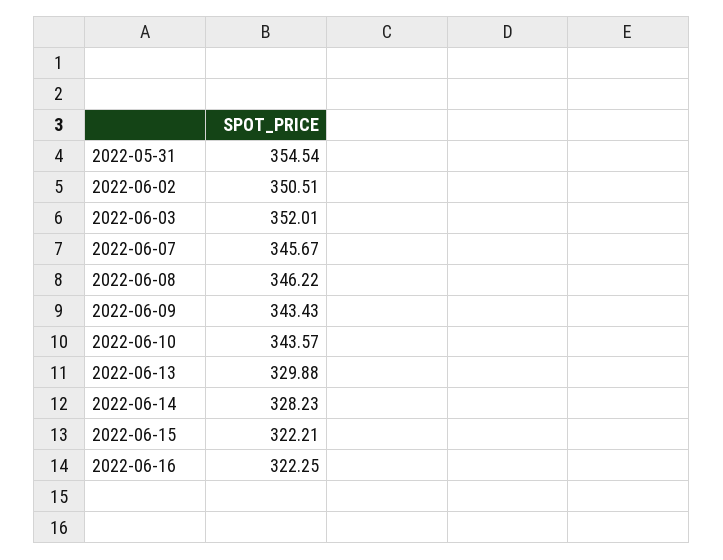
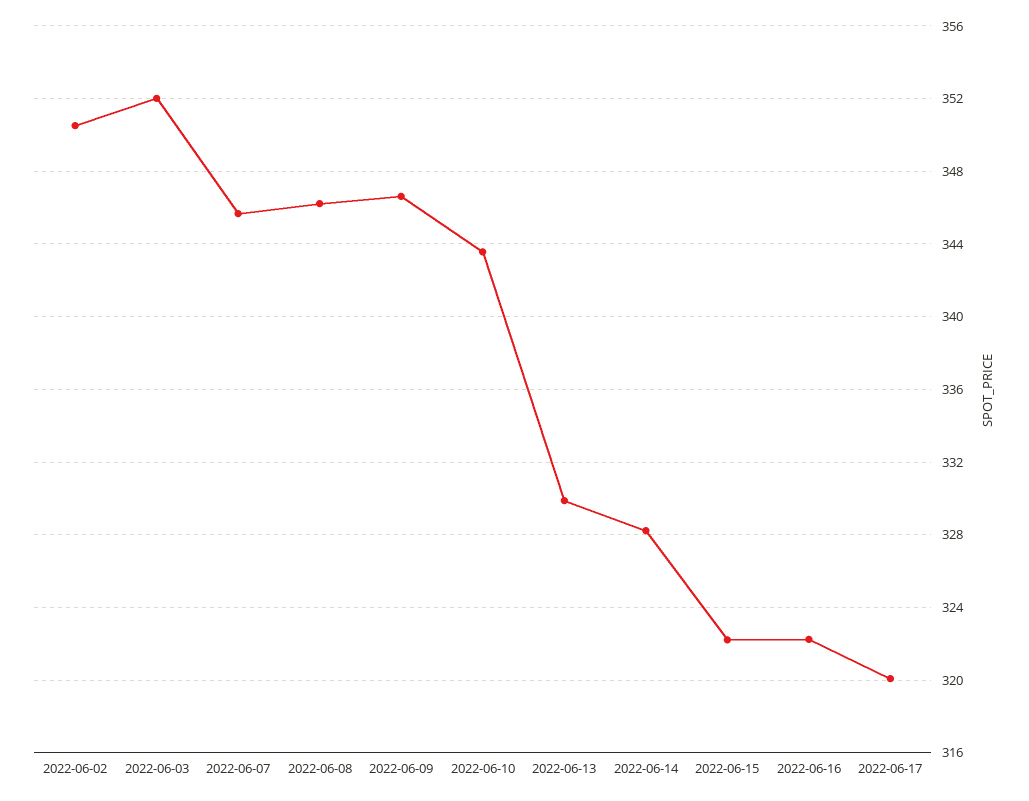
2022-05-31: 354.54 -> none
2022-06-09: 343.43 -> 346.5
2022-06-17: none -> 320

